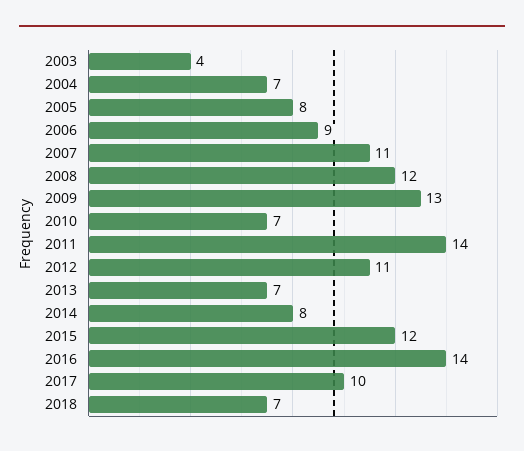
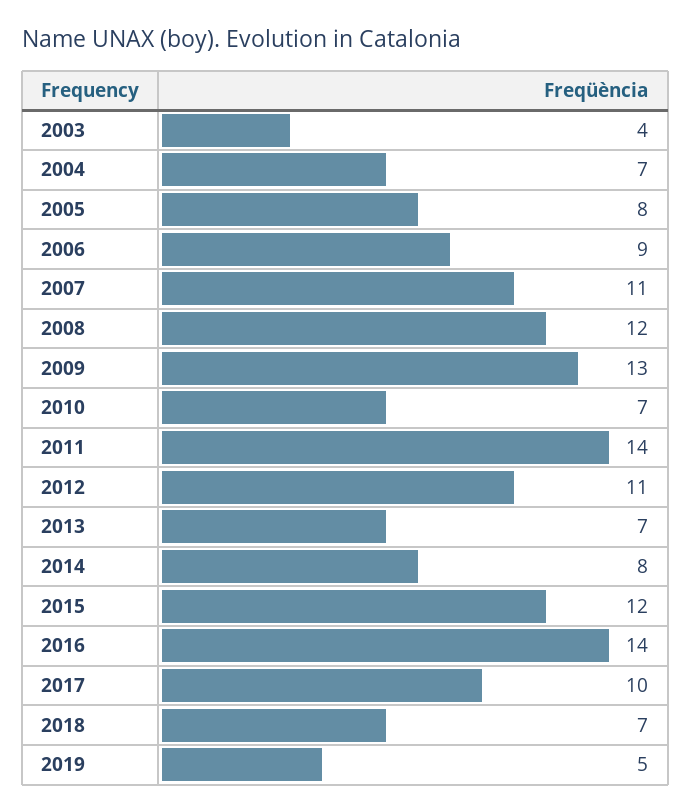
2019: none -> 5

